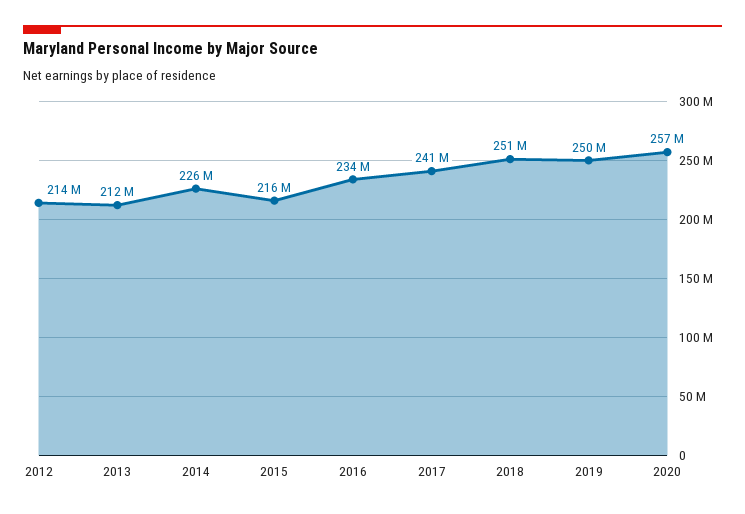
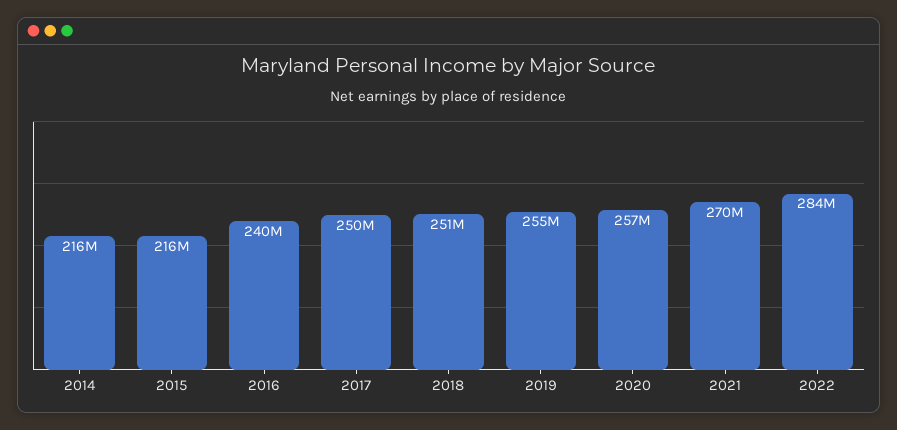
2012: 214000000 -> none
2013: 212000000 -> none
2014: 226000000 -> 216000000
2016: 234000000 -> 240000000
2017: 241000000 -> 250000000
2019: 250000000 -> 255000000
2021: none -> 270000000
2022: none -> 284000000

